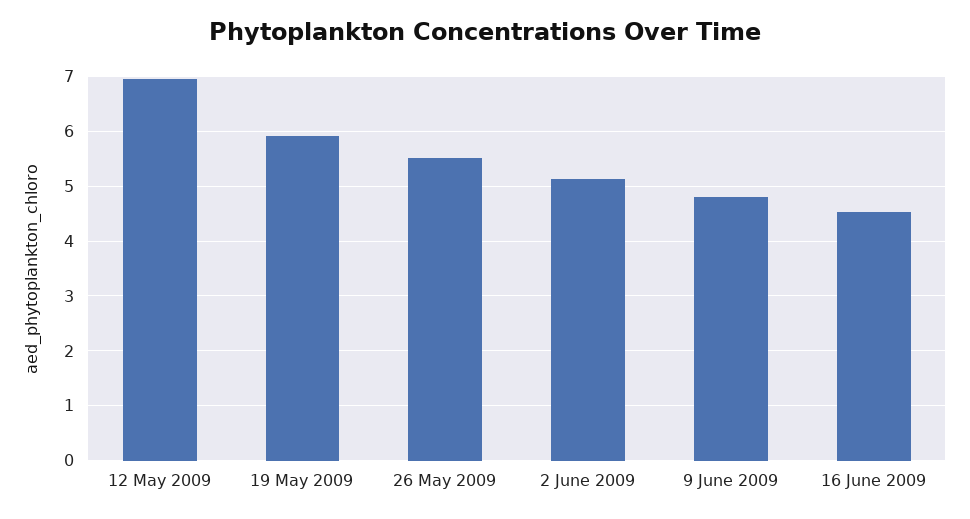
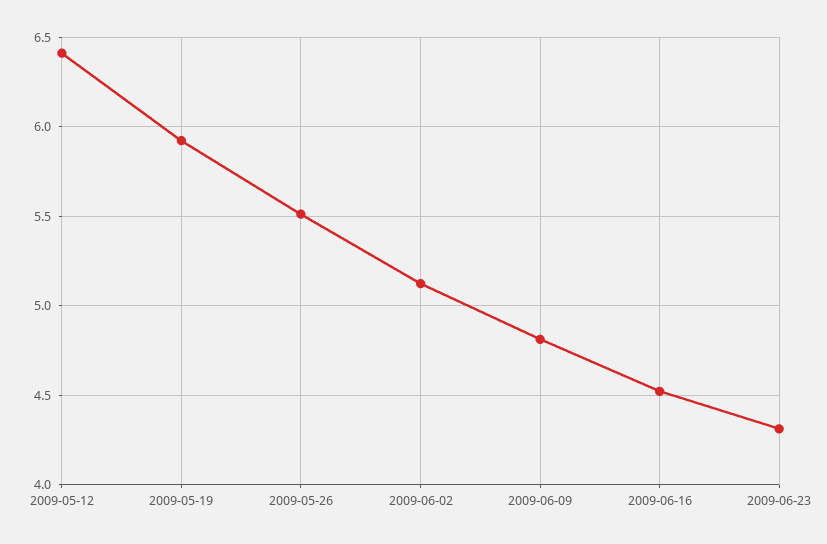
12 May 2009: 7 -> 6.4
2009-06-23: none -> 4.3

